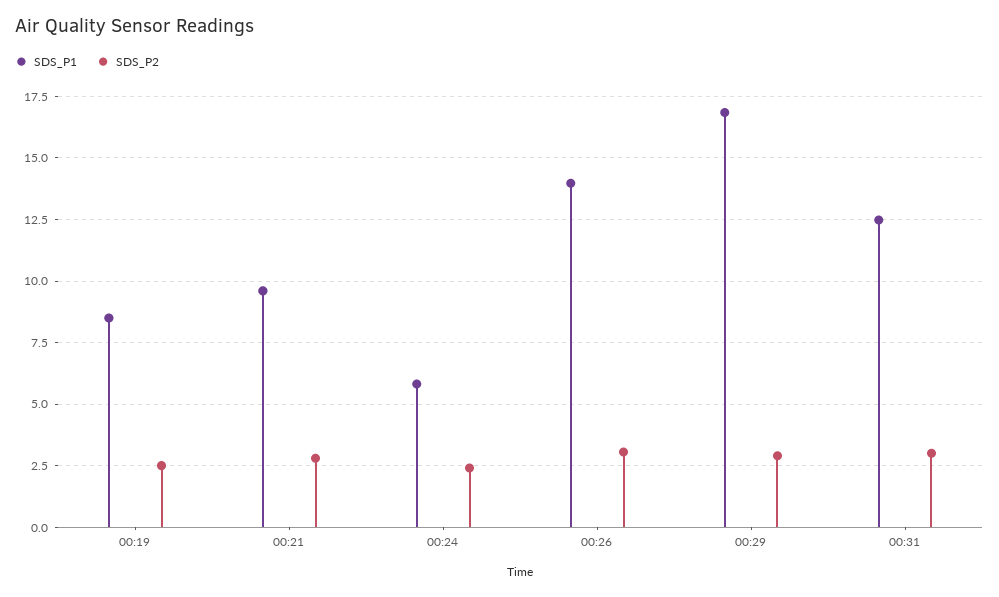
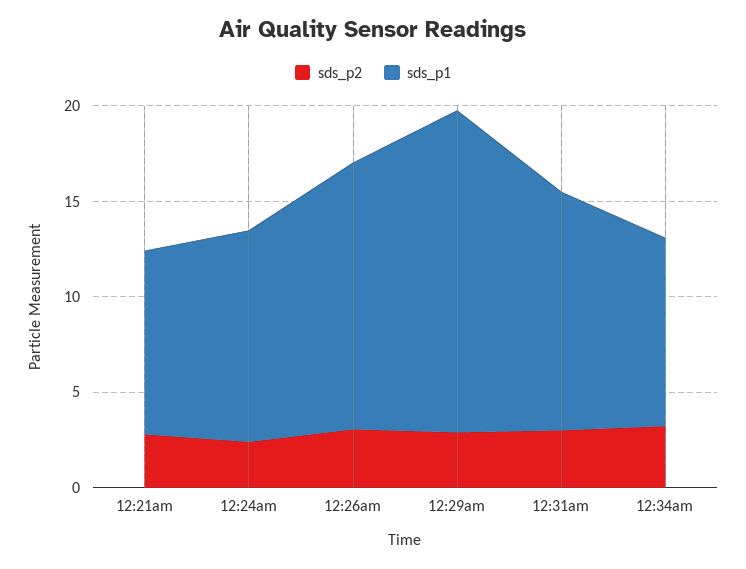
SDS_P1, 00:19: 8.5 -> none
SDS_P2, 00:19: 2.5 -> none
SDS_P1, 00:24: 5.75 -> 11
SDS_P2, 12:34am: none -> 3
SDS_P1, 12:34am: none -> 10

